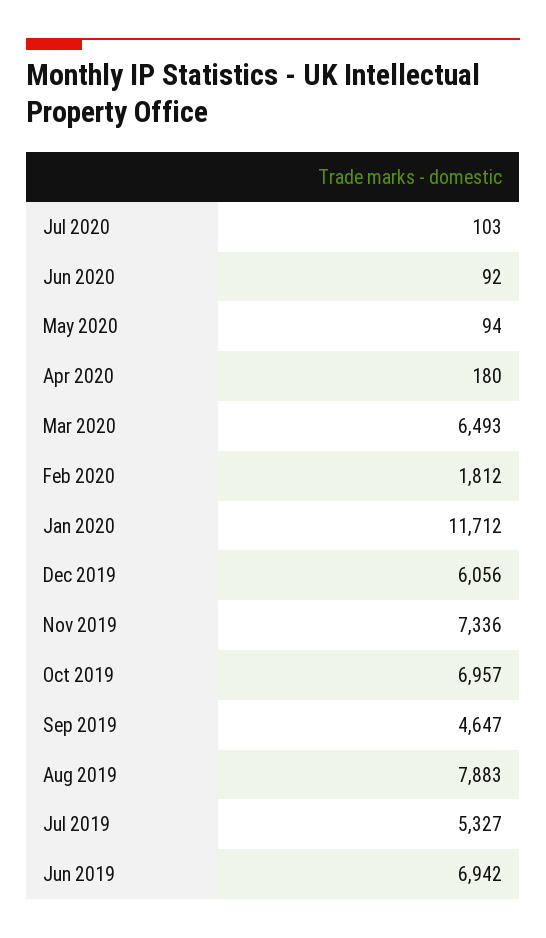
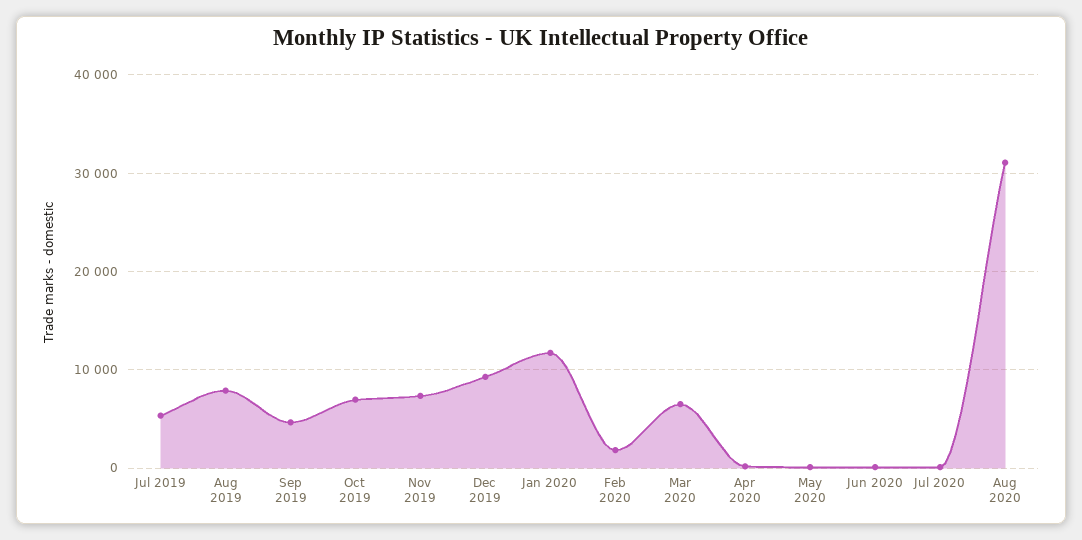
Dec 2019: 6056 -> 9000
Jun 2019: 6942 -> none
Aug 2020: none -> 31000

